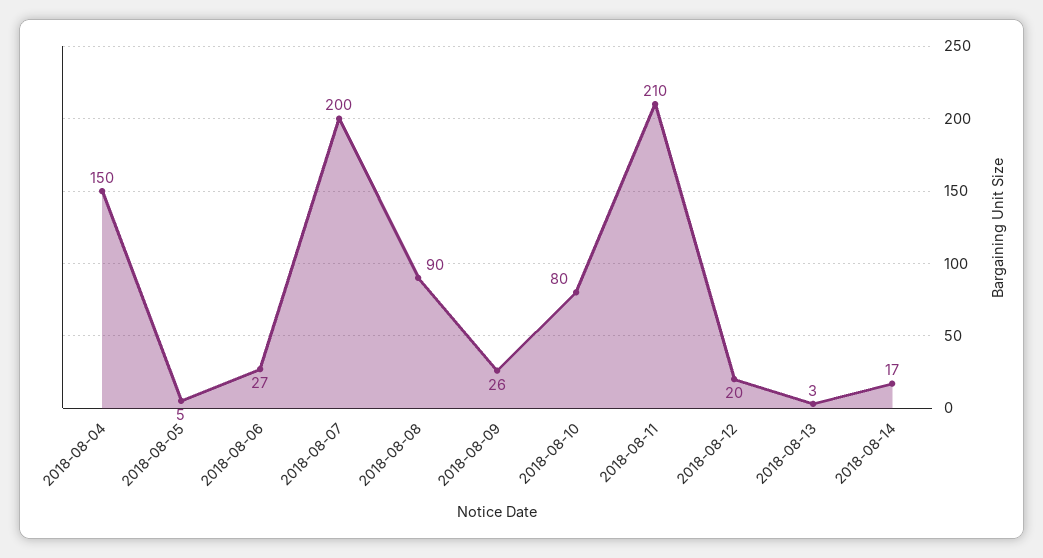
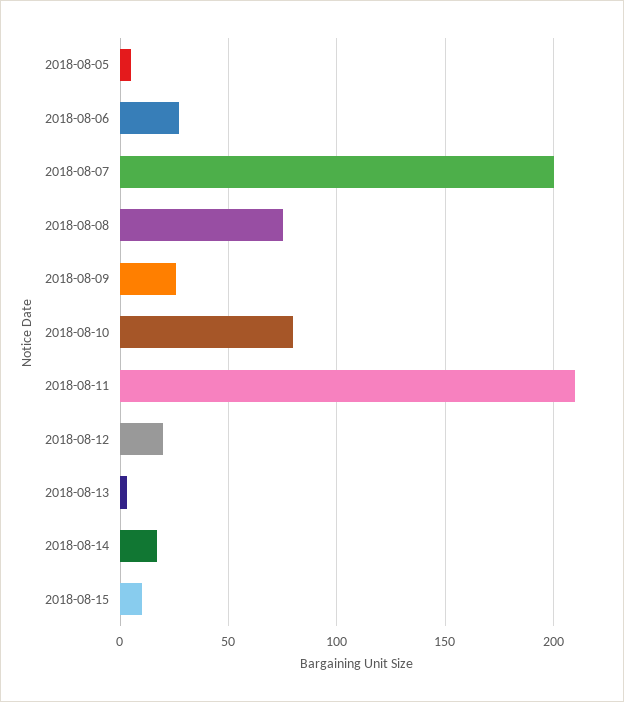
2018-08-04: 150 -> none
2018-08-08: 90 -> 75
2018-08-15: none -> 10

